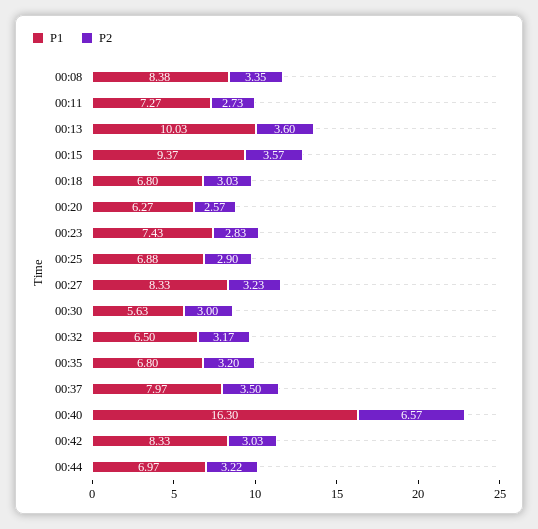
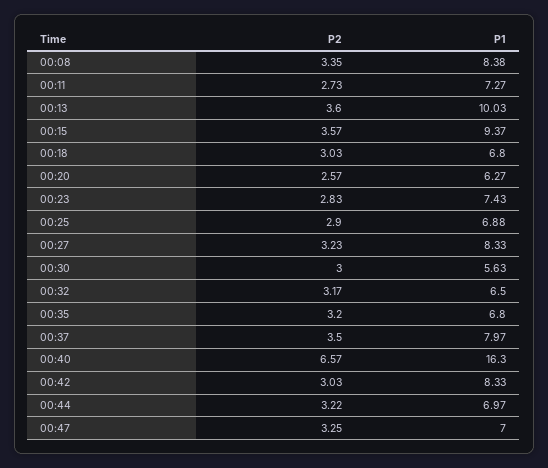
P2, 00:47: none -> 3.25
P1, 00:47: none -> 7

